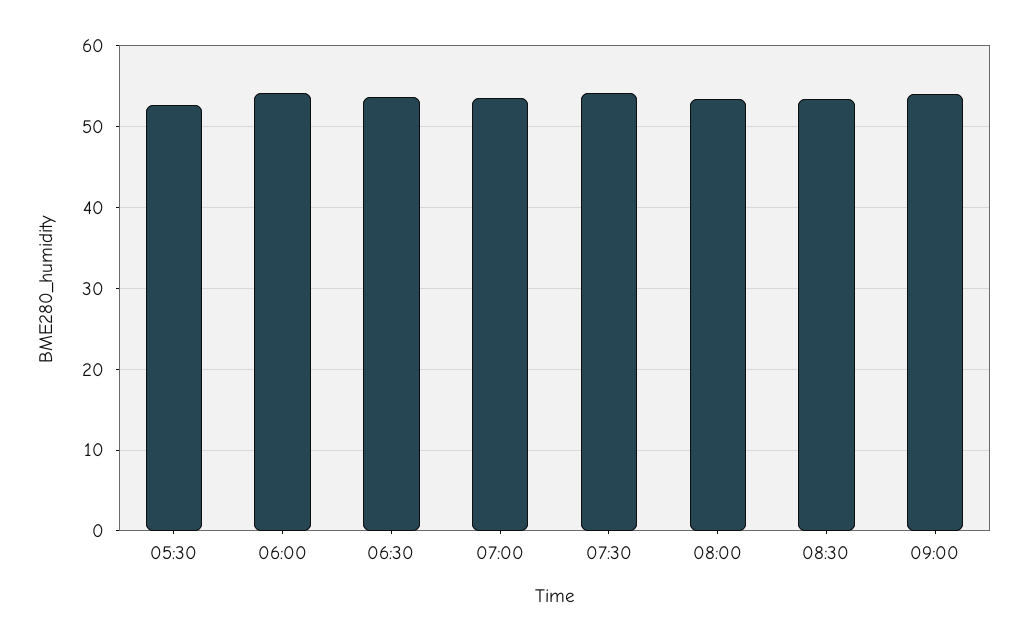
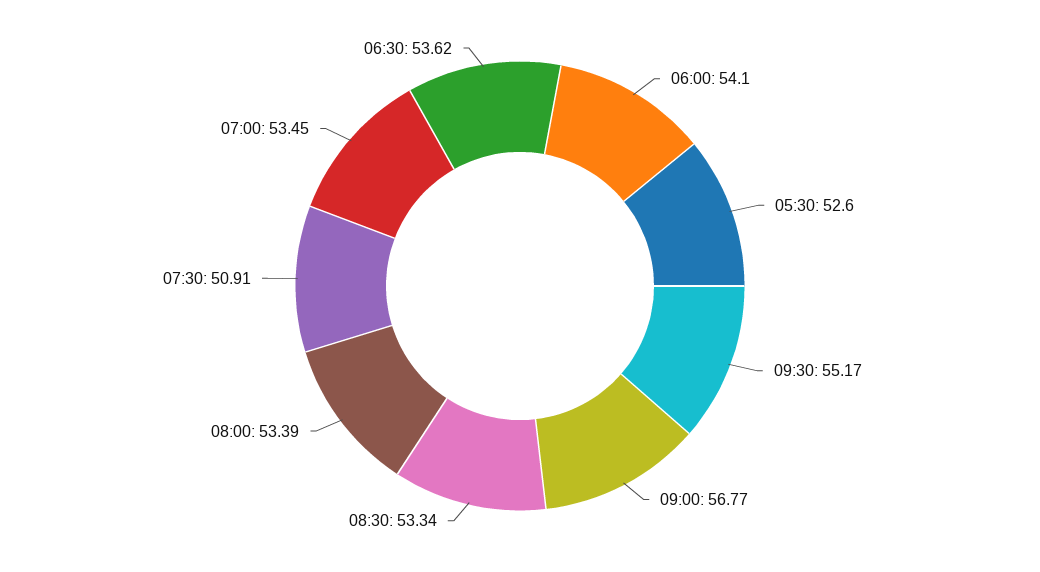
07:30: 54 -> 50.91
09:00: 54 -> 56.77
09:30: none -> 55.17

